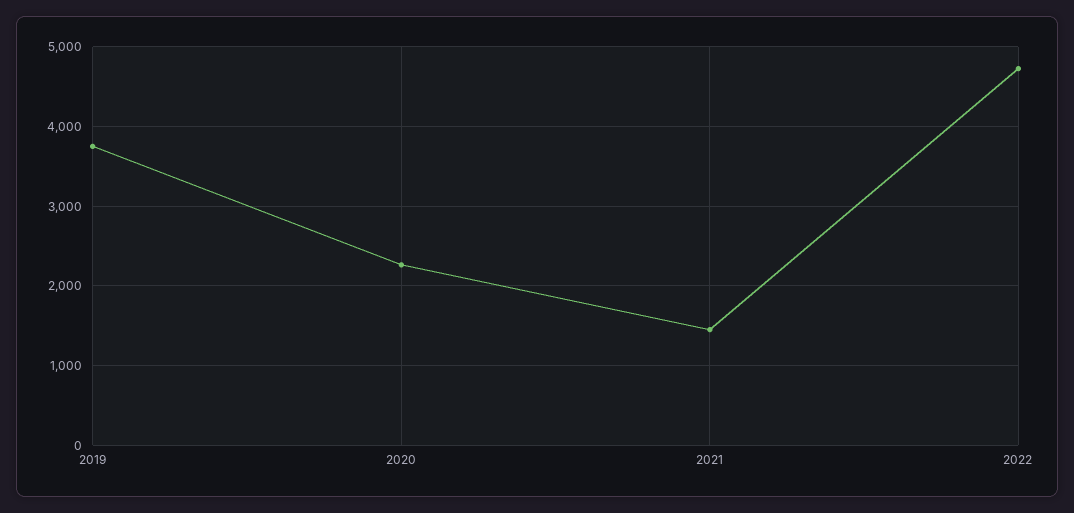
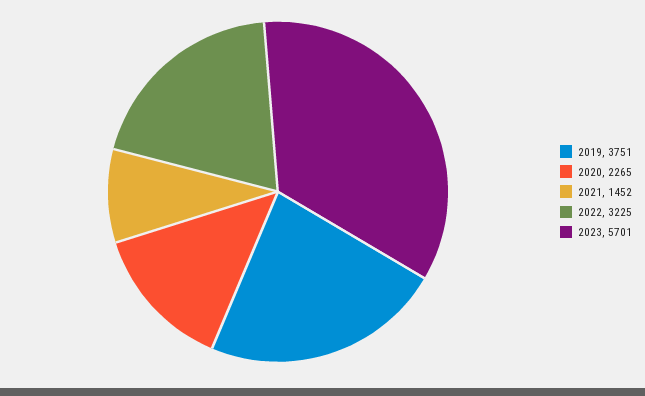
2022: 4700 -> 3225
2023: none -> 5701

